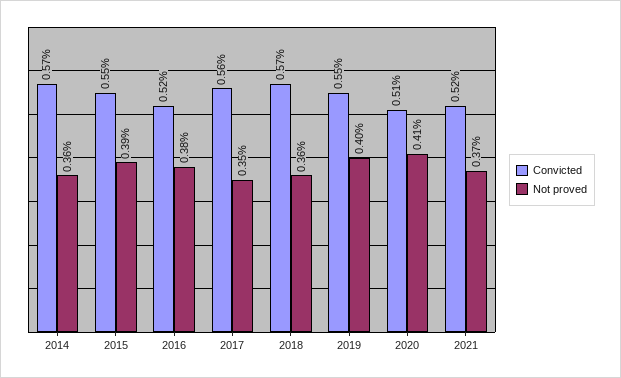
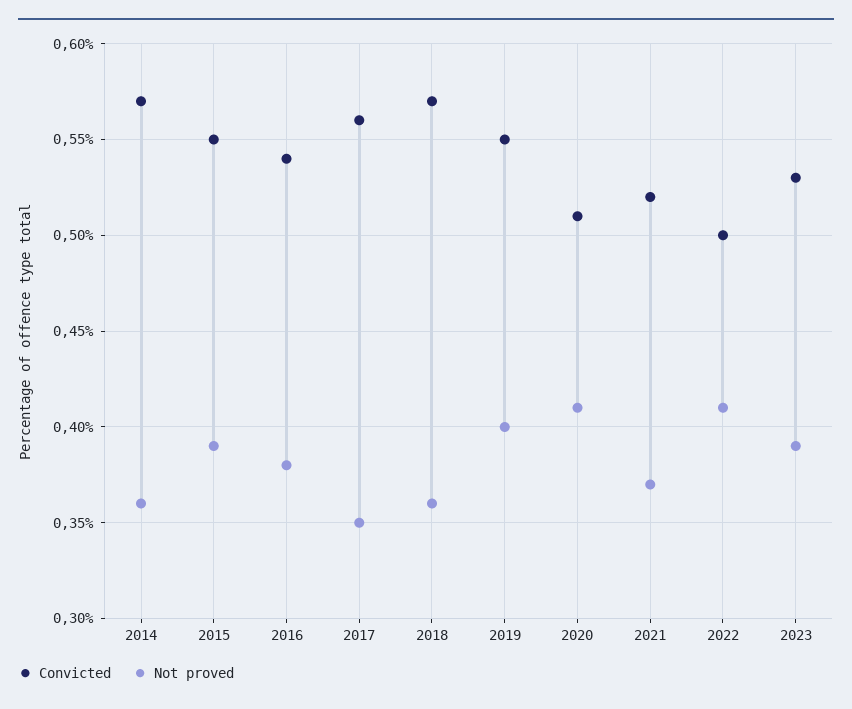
Convicted, 2016: 0.52 -> 0.54
Convicted, 2022: none -> 0.5
Not proved, 2022: none -> 0.41
Convicted, 2023: none -> 0.53
Not proved, 2023: none -> 0.39

